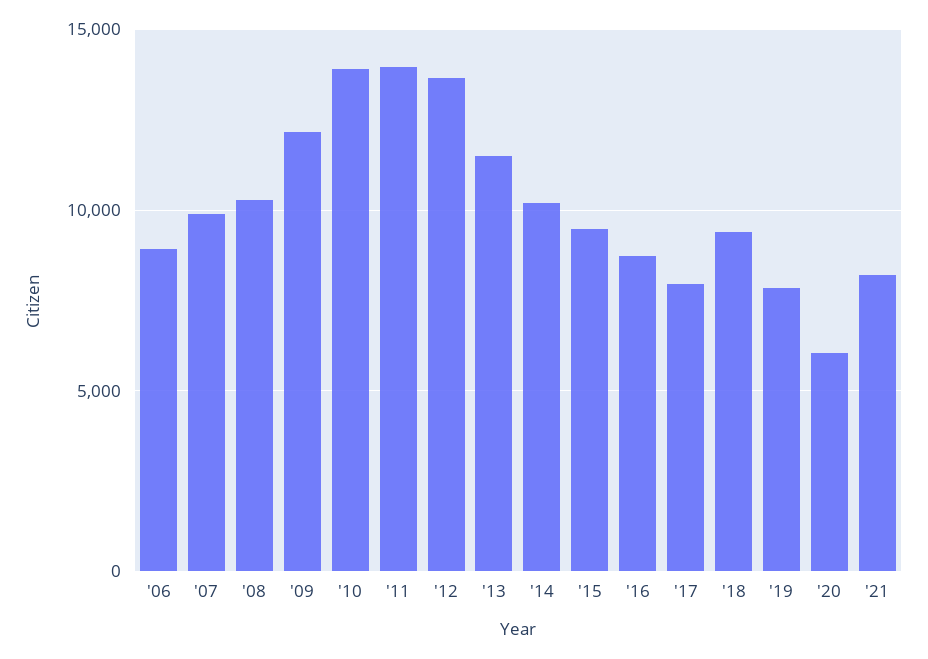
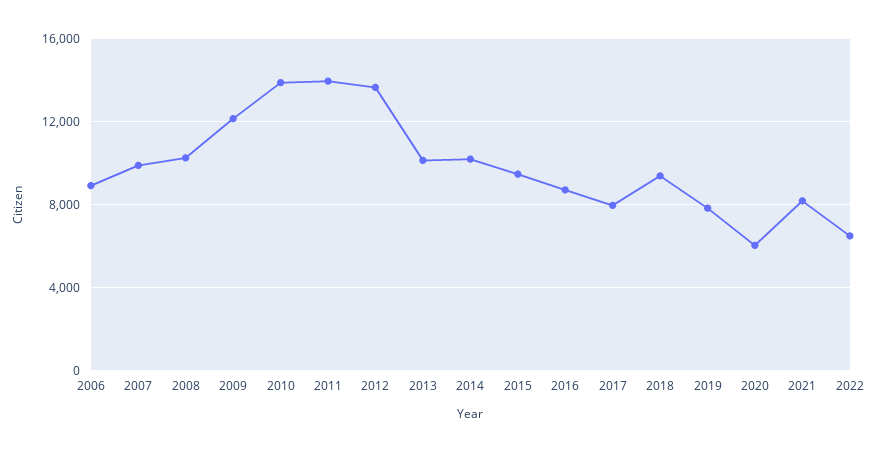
'13: 11500 -> 10000
2022: none -> 6500

